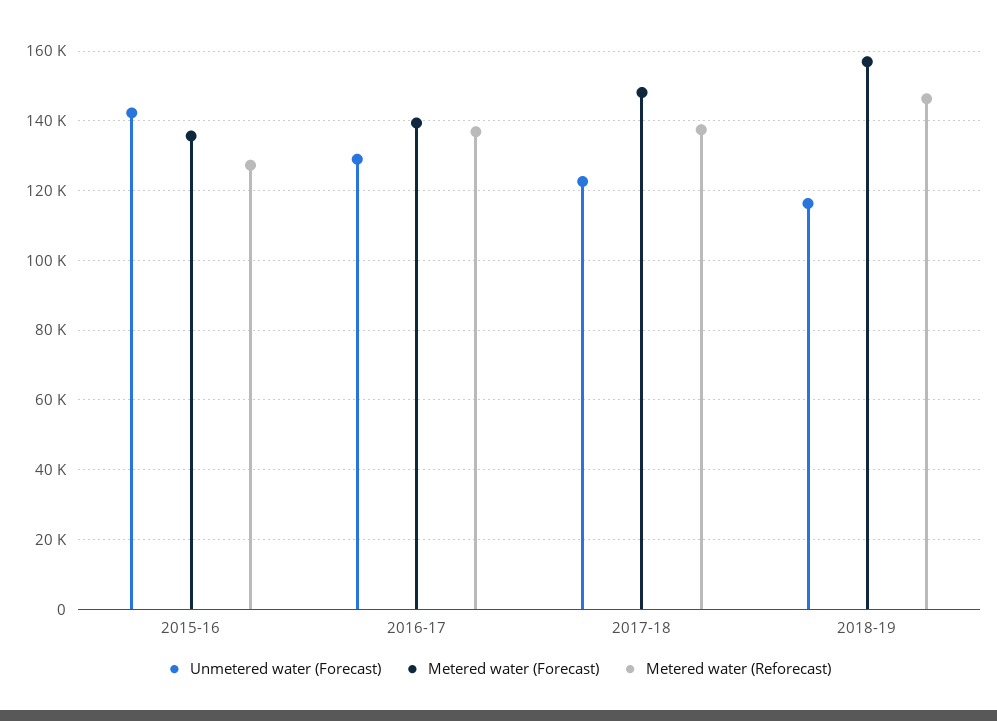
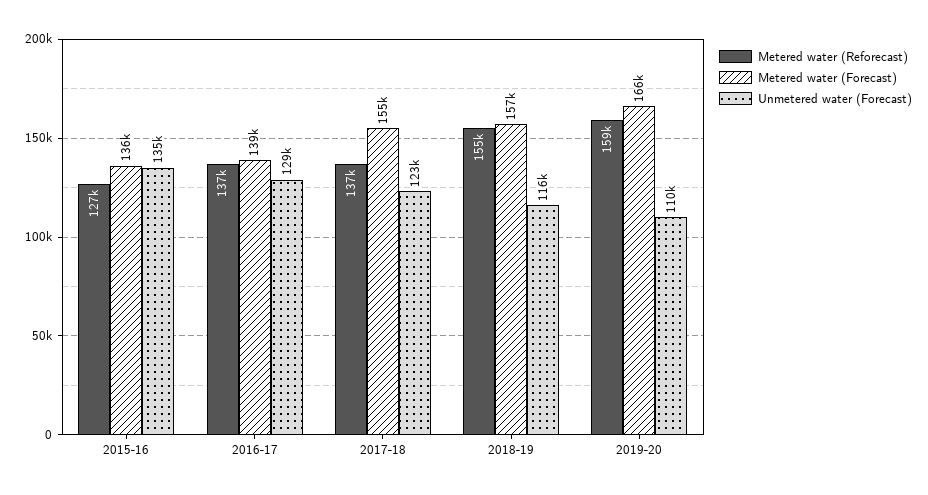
Unmetered water (Forecast), 2015-16: 142000 -> 135000
Metered water (Forecast), 2017-18: 148000 -> 155000
Metered water (Reforecast), 2018-19: 146000 -> 155000
Metered water (Reforecast), 2019-20: none -> 159000
Metered water (Forecast), 2019-20: none -> 166000
Unmetered water (Forecast), 2019-20: none -> 110000

